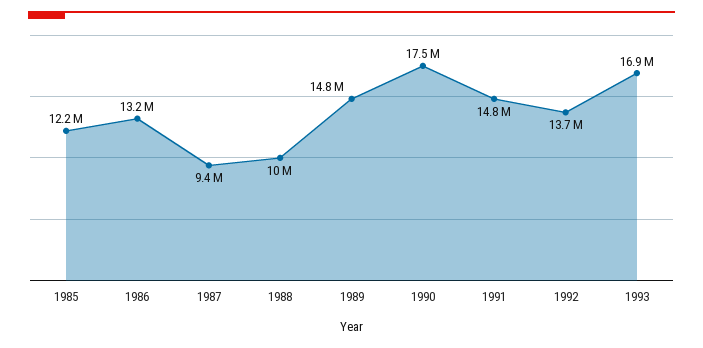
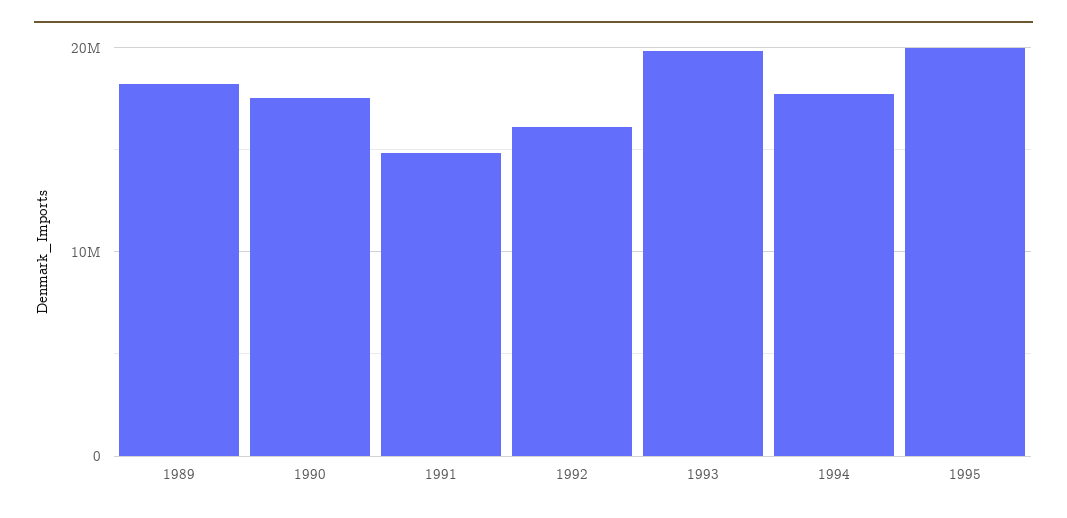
1985: 12200000 -> none
1986: 13200000 -> none
1987: 9400000 -> none
1988: 10000000 -> none
1989: 14800000 -> 18000000
1992: 13700000 -> 16000000
1993: 16900000 -> 20000000
1994: none -> 18000000
1995: none -> 20000000

